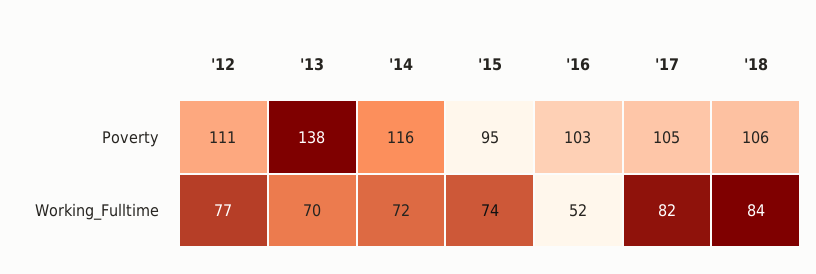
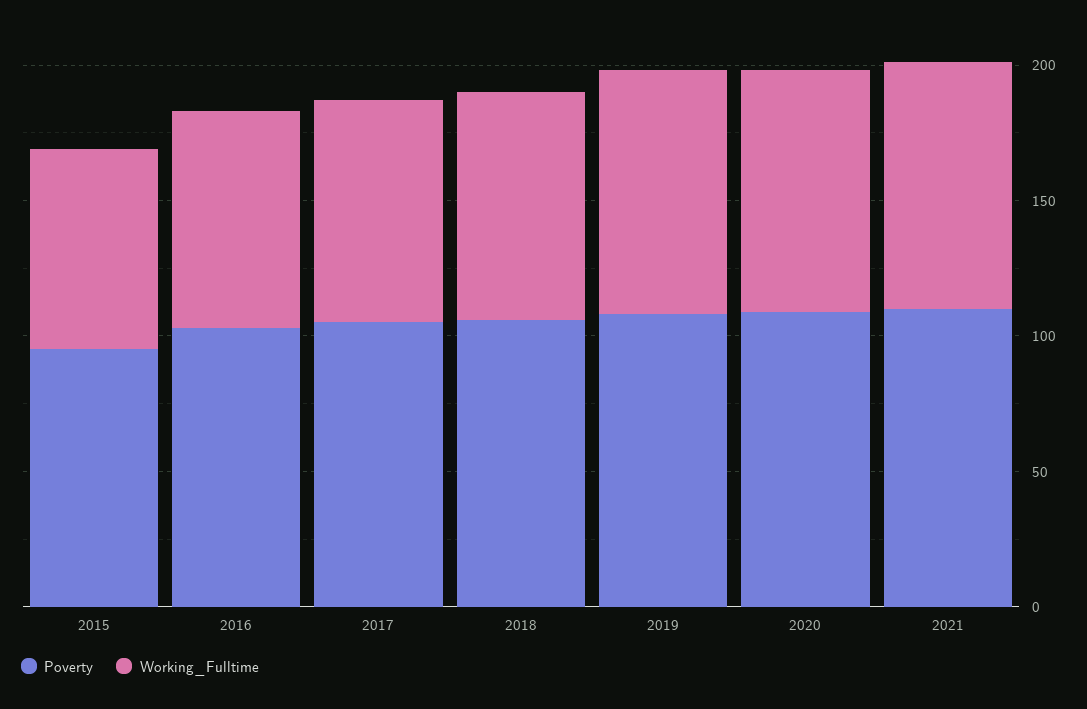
Poverty, '12: 111 -> none
Poverty, '13: 138 -> none
Poverty, '14: 116 -> none
Working_Fulltime, '12: 77 -> none
Working_Fulltime, '13: 70 -> none
Working_Fulltime, '14: 72 -> none
Working_Fulltime, '16: 52 -> 80
Poverty, 2019: none -> 110
Working_Fulltime, 2019: none -> 90
Poverty, 2020: none -> 110
Working_Fulltime, 2020: none -> 90
Poverty, 2021: none -> 110
Working_Fulltime, 2021: none -> 90

